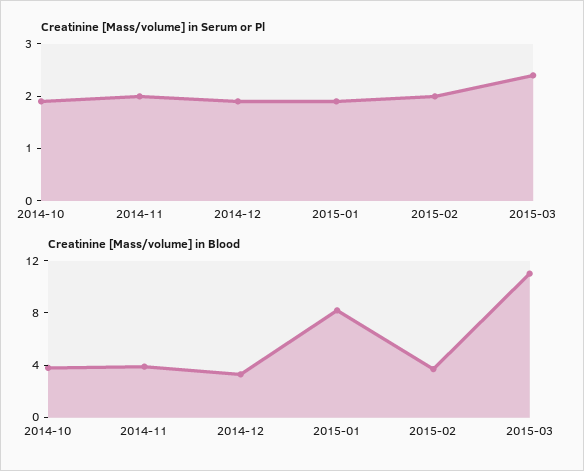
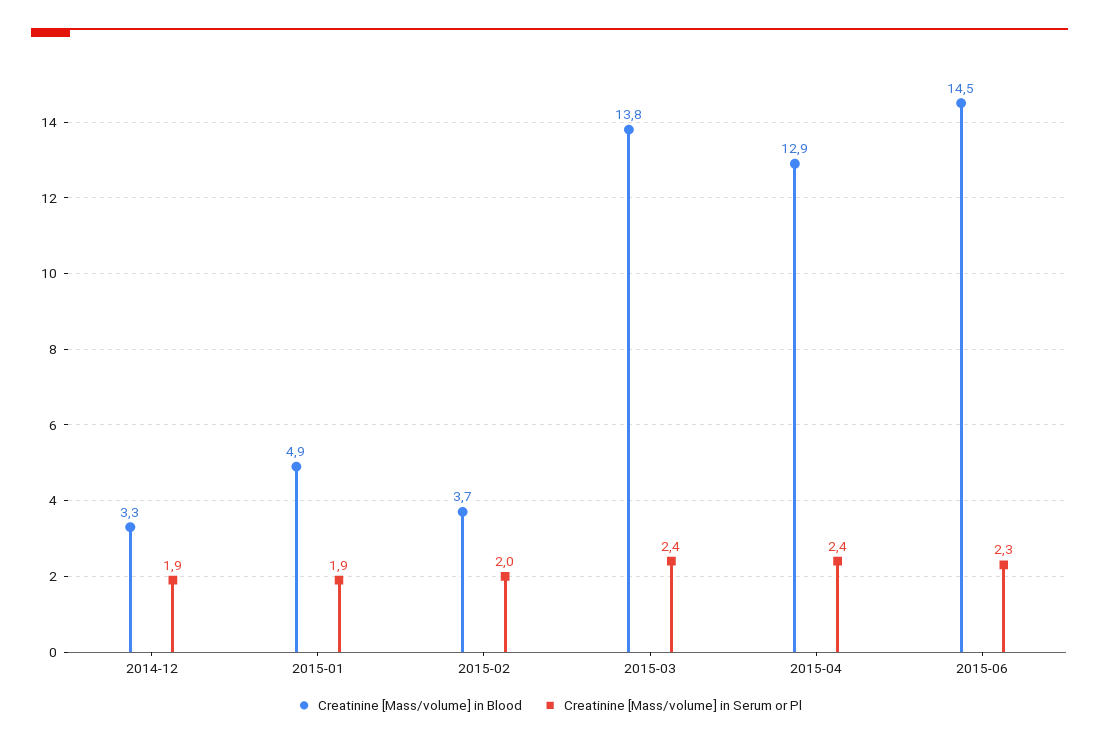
Creatinine [Mass/volume] in Serum or Pl, 2014-10: 2 -> none
Creatinine [Mass/volume] in Serum or Pl, 2014-11: 2 -> none
Creatinine [Mass/volume] in Blood, 2014-10: 4 -> none
Creatinine [Mass/volume] in Blood, 2014-11: 4 -> none
Creatinine [Mass/volume] in Blood, 2015-01: 8 -> 4.9
Creatinine [Mass/volume] in Blood, 2015-03: 11 -> 13.8
Creatinine [Mass/volume] in Blood, 2015-04: none -> 12.9
Creatinine [Mass/volume] in Serum or Pl, 2015-04: none -> 2.4
Creatinine [Mass/volume] in Blood, 2015-06: none -> 14.5
Creatinine [Mass/volume] in Serum or Pl, 2015-06: none -> 2.3

